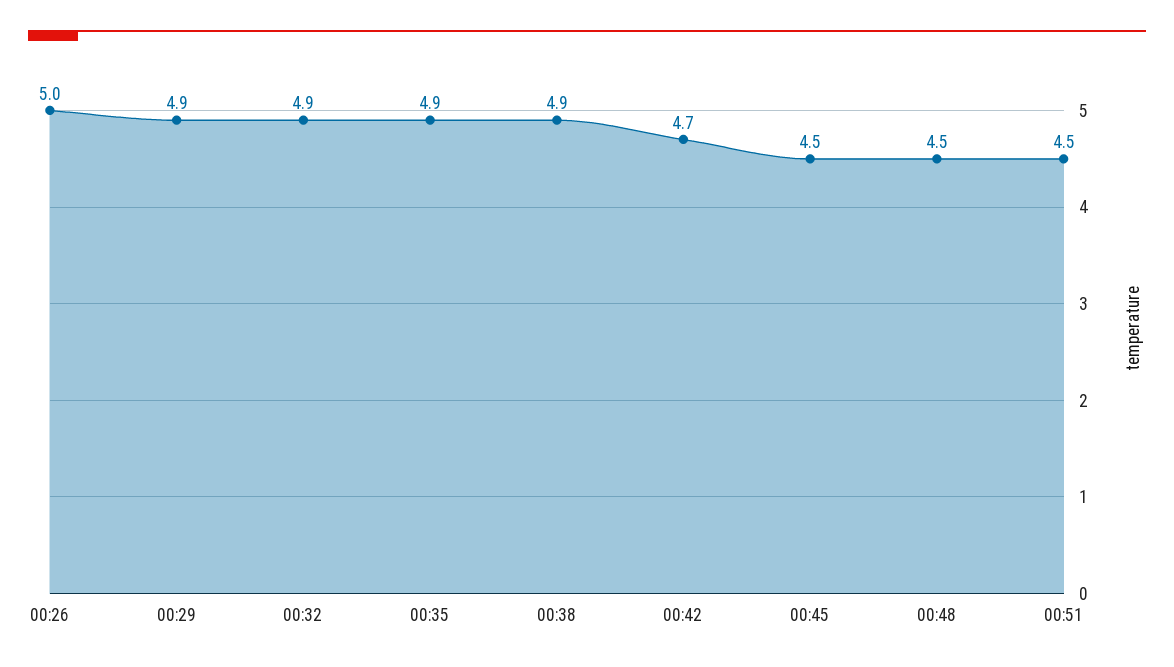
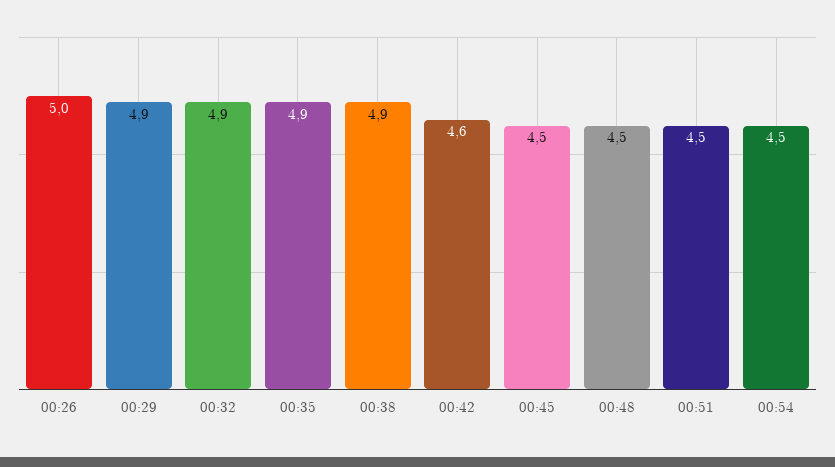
00:42: 4.7 -> 4.6
00:54: none -> 4.5

